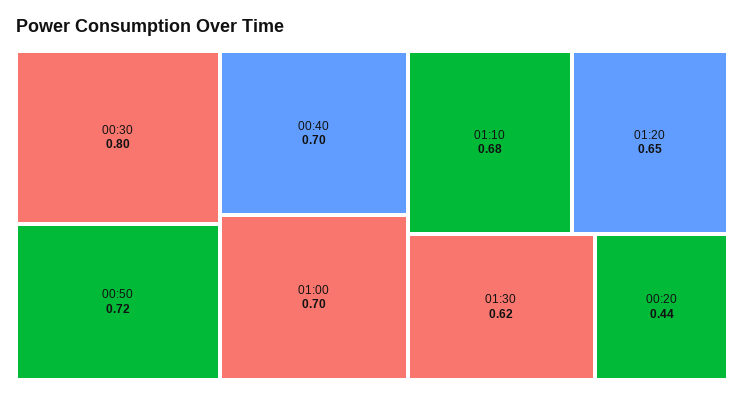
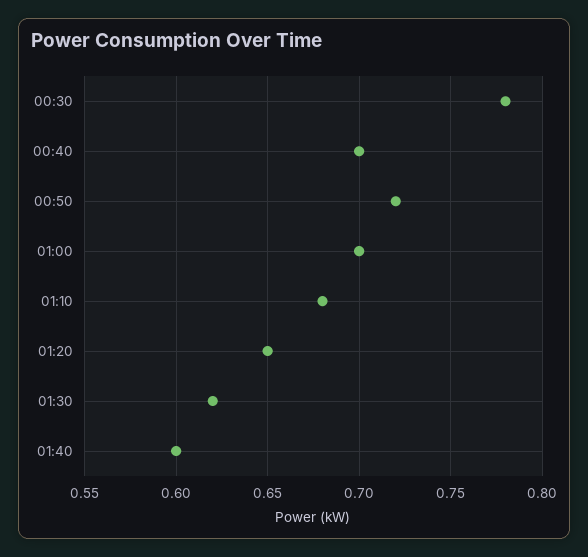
00:30: 0.8 -> 0.78
00:20: 0.44 -> none
01:40: none -> 0.6

